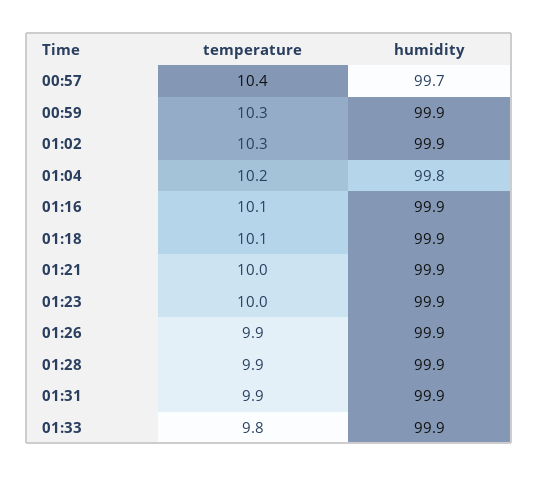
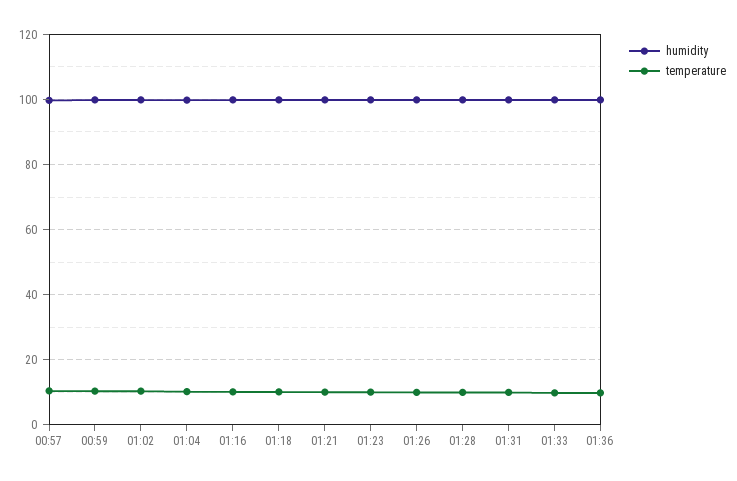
humidity, 01:36: none -> 100
temperature, 01:36: none -> 10

